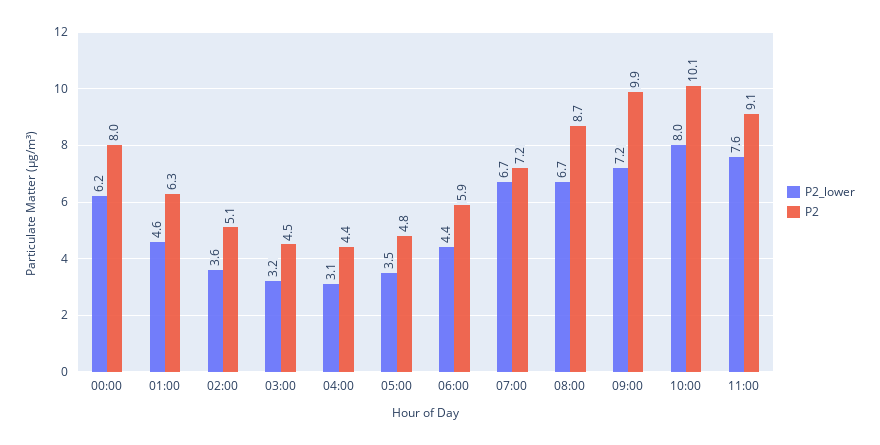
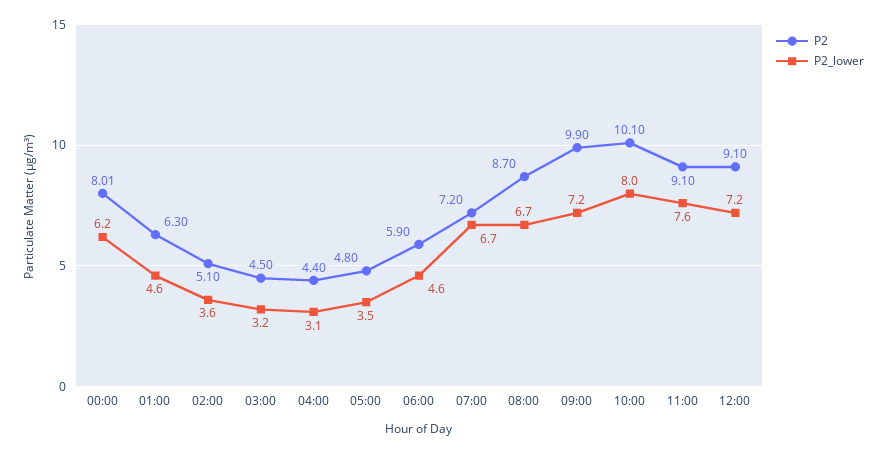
P2_lower, 06:00: 4.4 -> 4.6
P2, 12:00: none -> 9.1
P2_lower, 12:00: none -> 7.2

